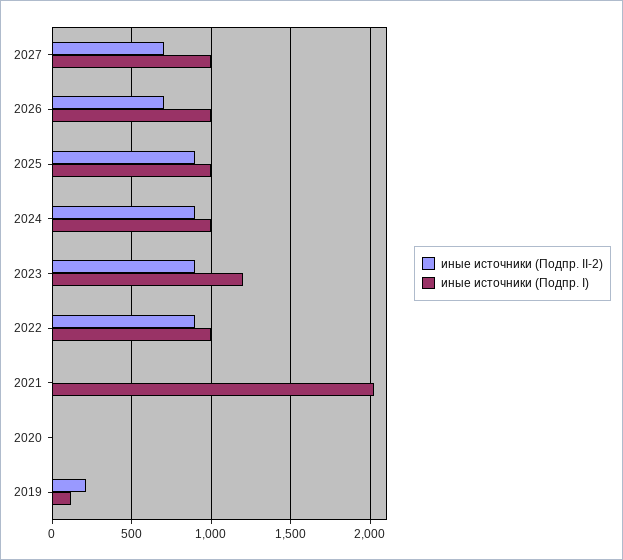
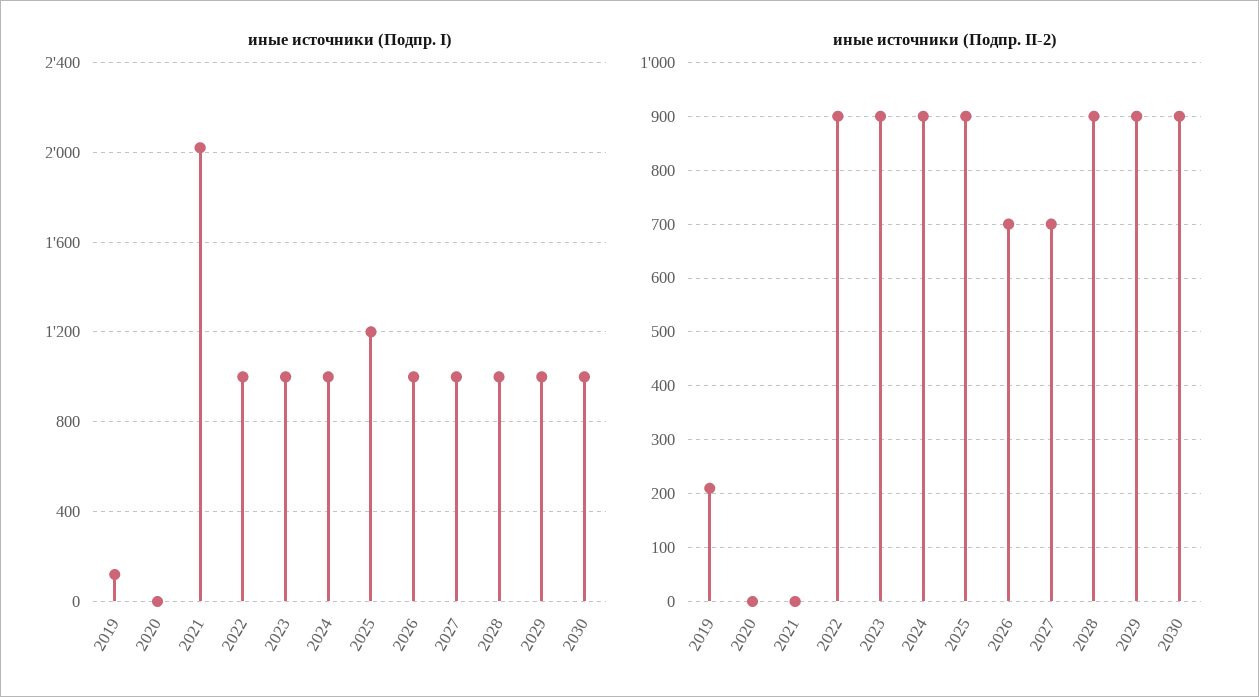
иные источники (Подпр. I), 2025: 1000 -> 1200
иные источники (Подпр. I), 2023: 1200 -> 1000
иные источники (Подпр. I), 2028: none -> 1000
иные источники (Подпр. I), 2029: none -> 1000
иные источники (Подпр. I), 2030: none -> 1000
иные источники (Подпр. II-2), 2028: none -> 900
иные источники (Подпр. II-2), 2029: none -> 900
иные источники (Подпр. II-2), 2030: none -> 900

